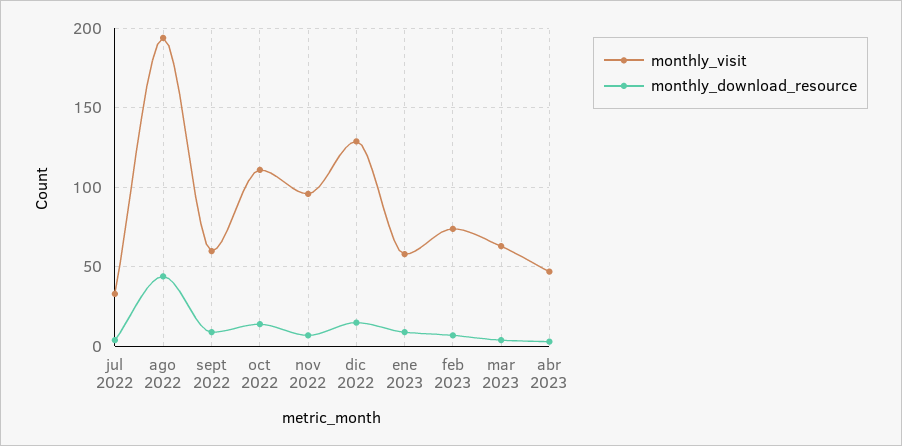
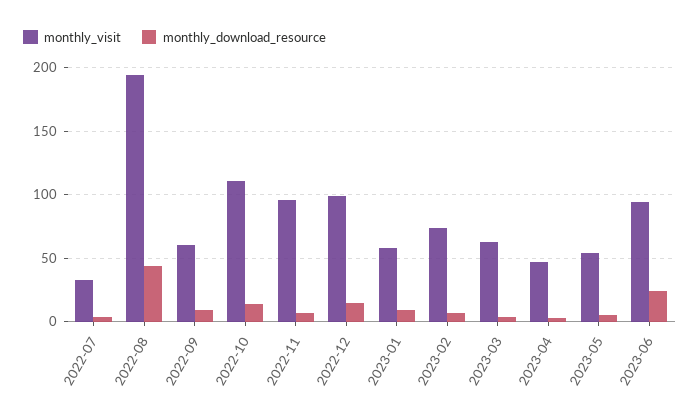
monthly_visit, dic 2022: 130 -> 100
monthly_visit, 2023-05: none -> 55
monthly_download_resource, 2023-05: none -> 5
monthly_visit, 2023-06: none -> 95
monthly_download_resource, 2023-06: none -> 25

